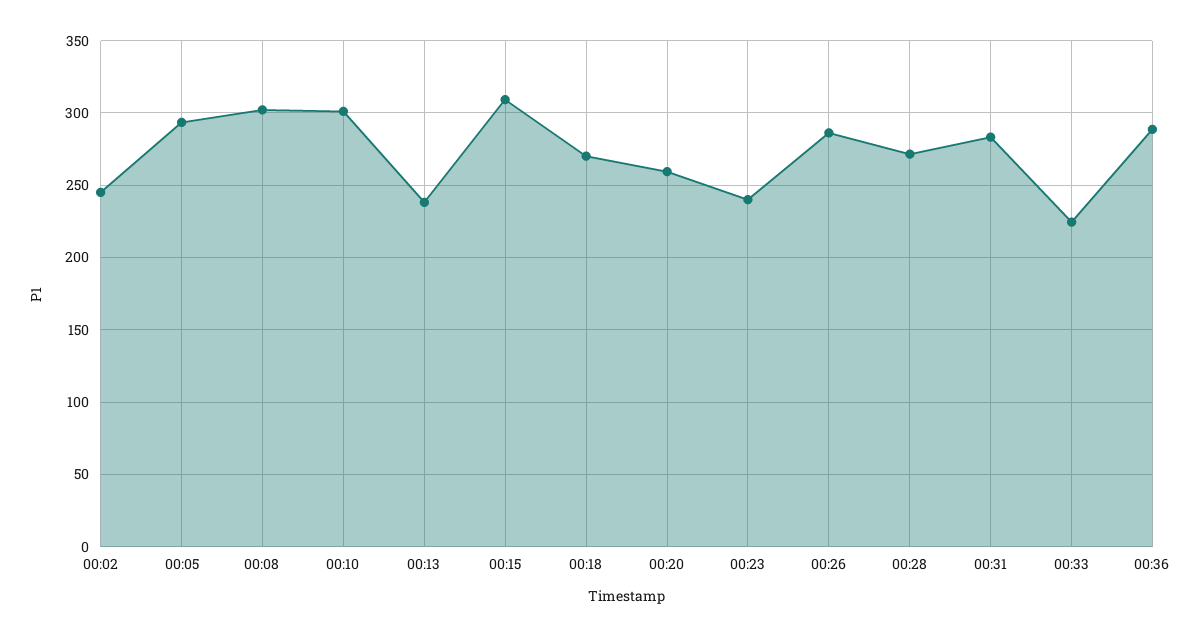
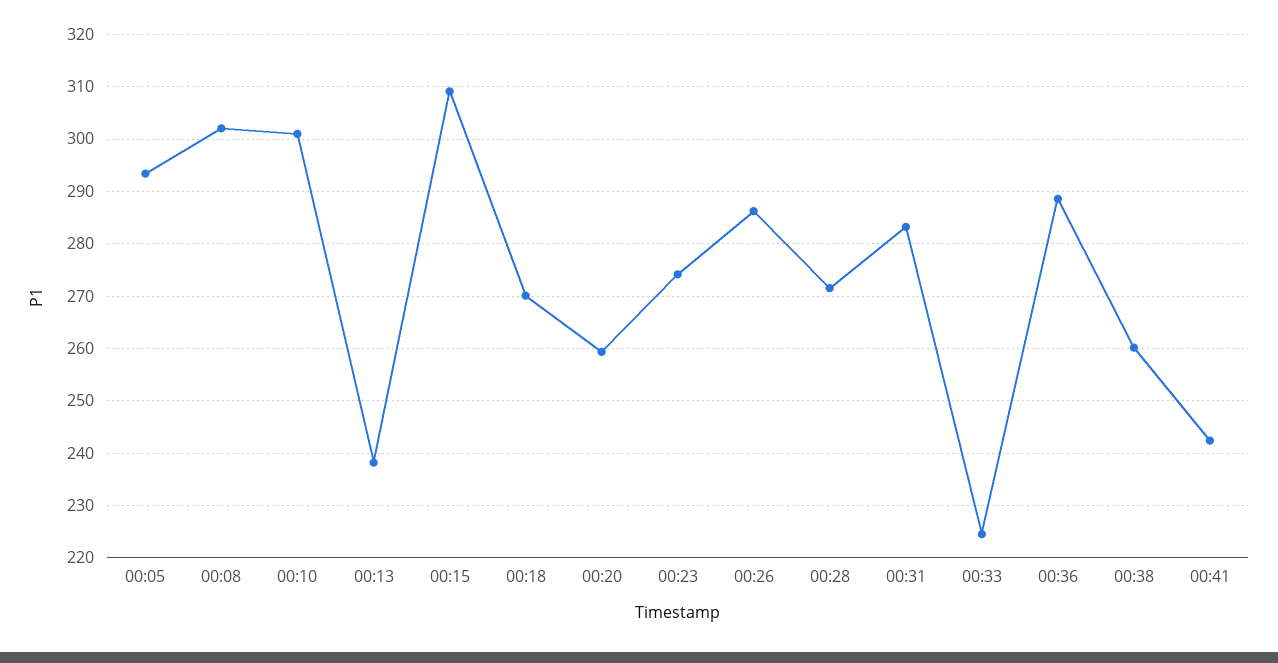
00:02: 245 -> none
00:23: 240 -> 274
00:38: none -> 260
00:41: none -> 242

